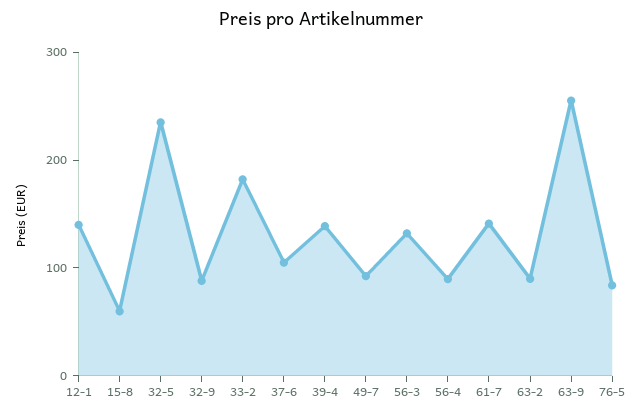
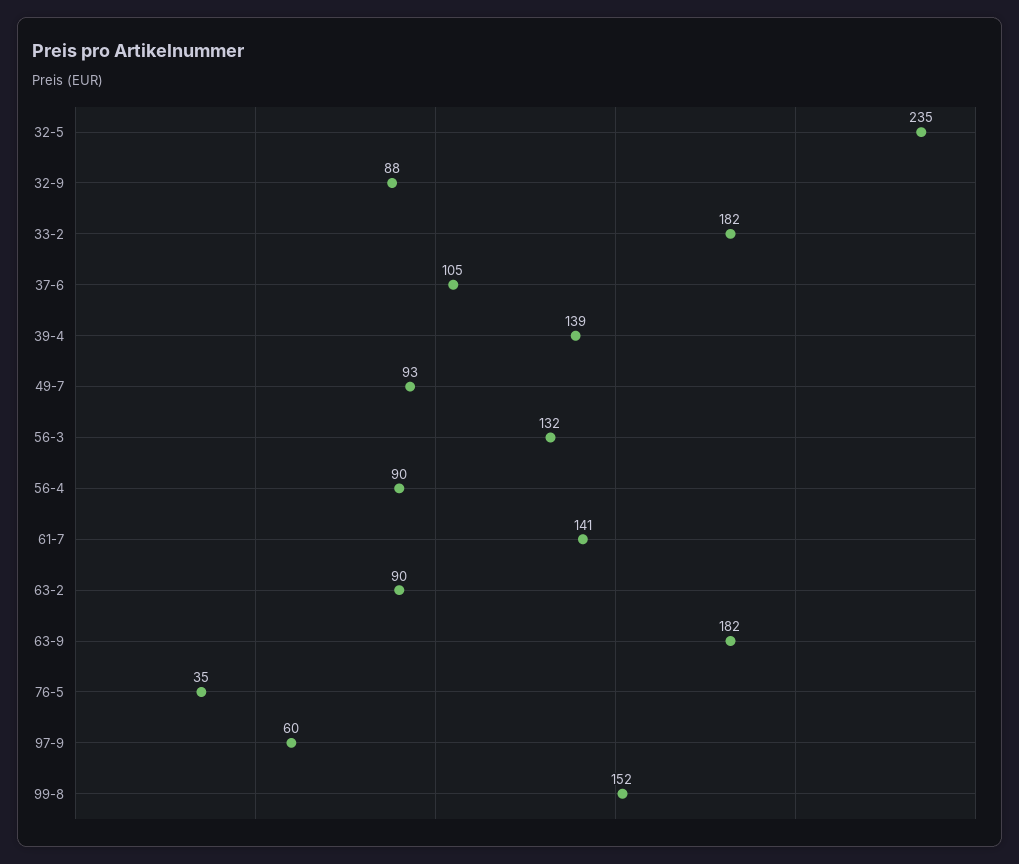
12-1: 140 -> none
15-8: 60 -> none
63-9: 260 -> 182
76-5: 80 -> 35
97-9: none -> 60
99-8: none -> 152

